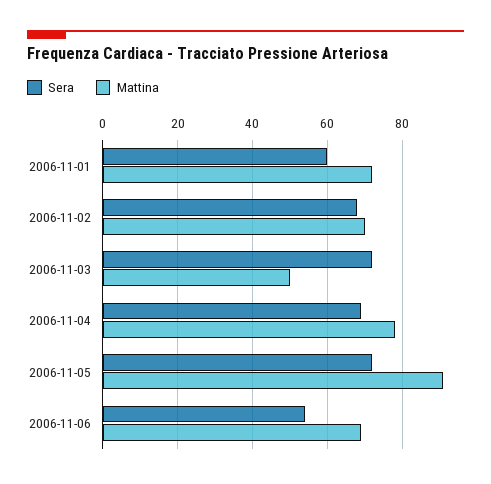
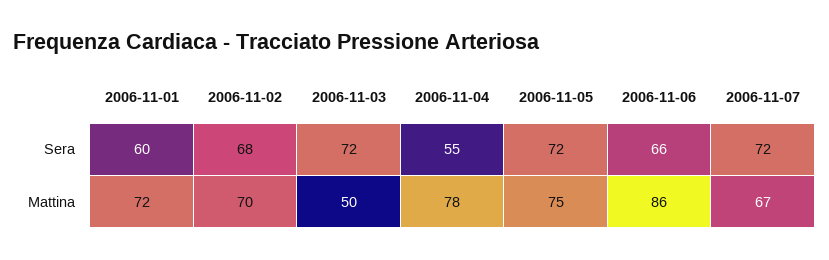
Sera, 2006-11-04: 70 -> 55
Mattina, 2006-11-05: 90 -> 75
Sera, 2006-11-06: 55 -> 66
Mattina, 2006-11-06: 70 -> 86
Sera, 2006-11-07: none -> 72
Mattina, 2006-11-07: none -> 67

